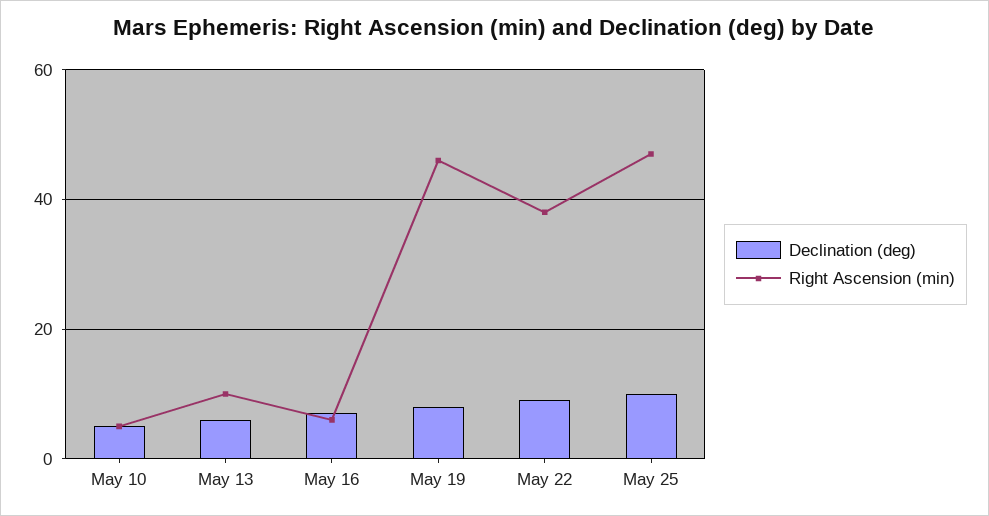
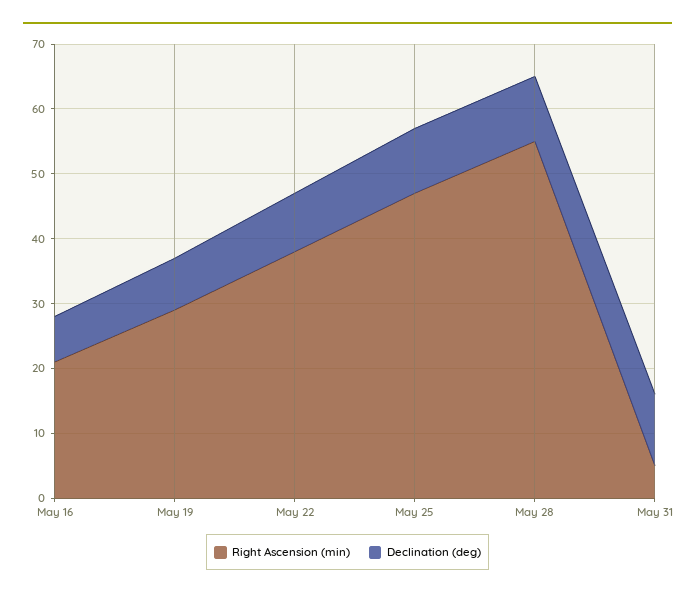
Declination (deg), May 10: 5 -> none
Right Ascension (min), May 10: 5 -> none
Declination (deg), May 13: 5 -> none
Right Ascension (min), May 13: 10 -> none
Right Ascension (min), May 16: 5 -> 20
Right Ascension (min), May 19: 45 -> 30
Right Ascension (min), May 28: none -> 55
Declination (deg), May 28: none -> 10
Right Ascension (min), May 31: none -> 5
Declination (deg), May 31: none -> 10

